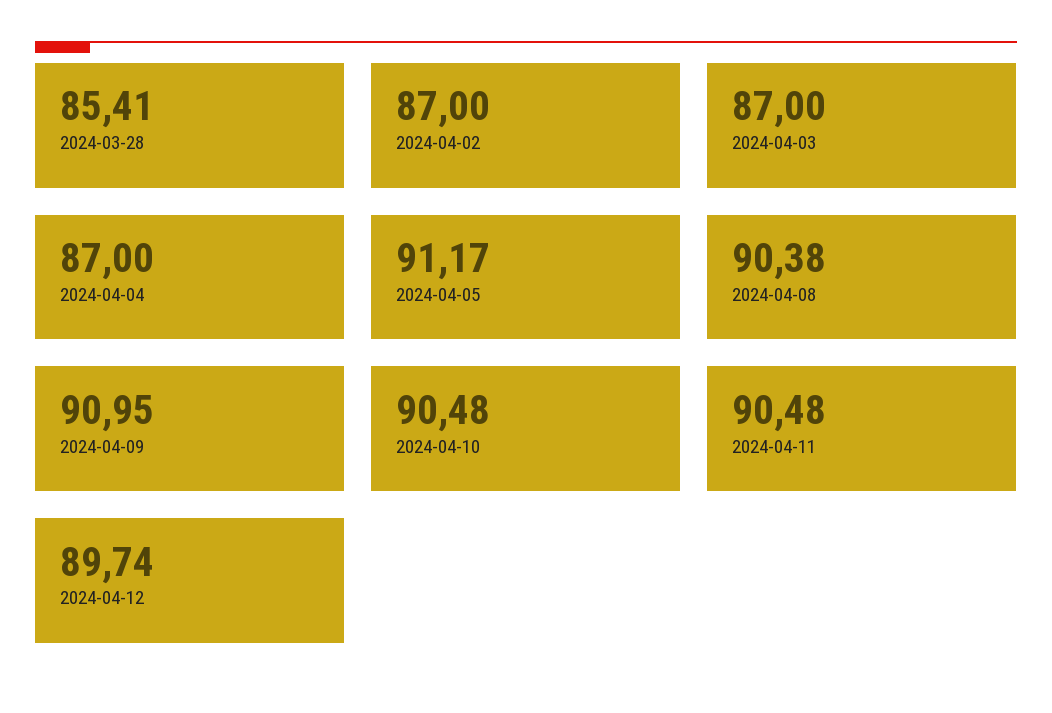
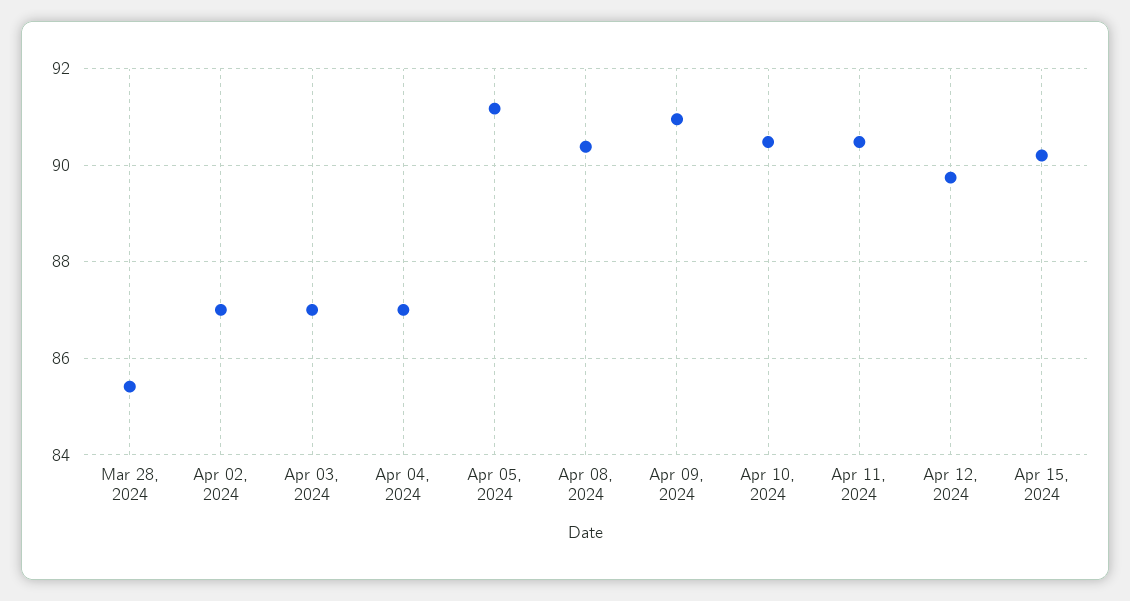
Apr 15, 2024: none -> 90.2

